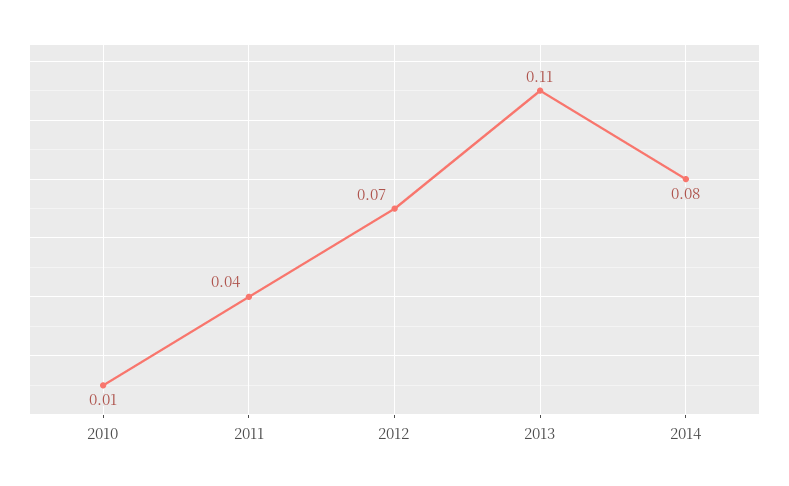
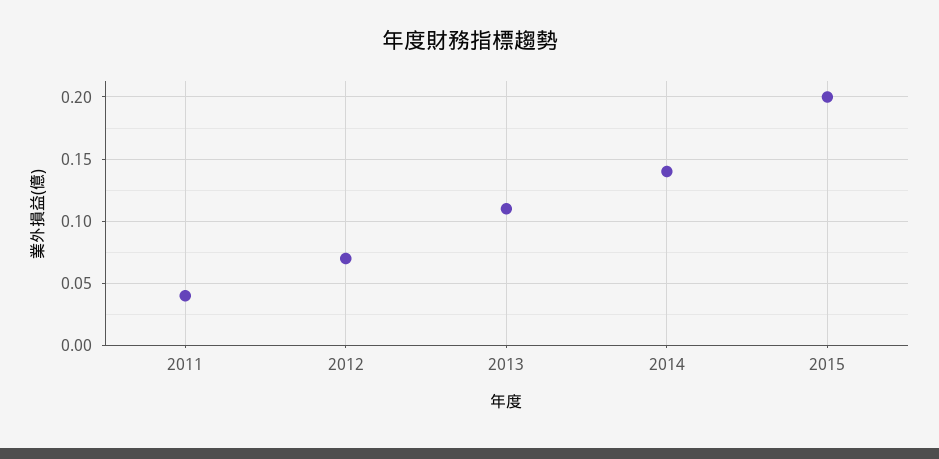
2010: 0.01 -> none
2014: 0.08 -> 0.14
2015: none -> 0.2

